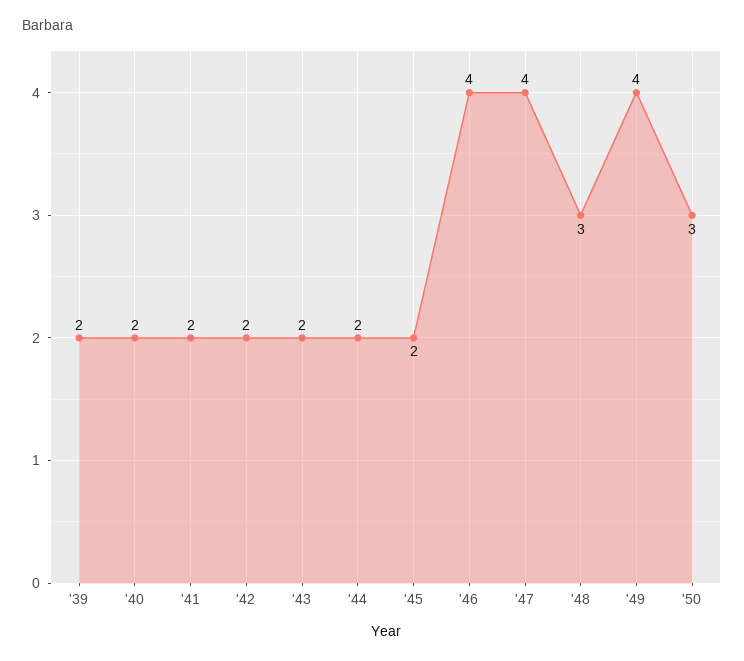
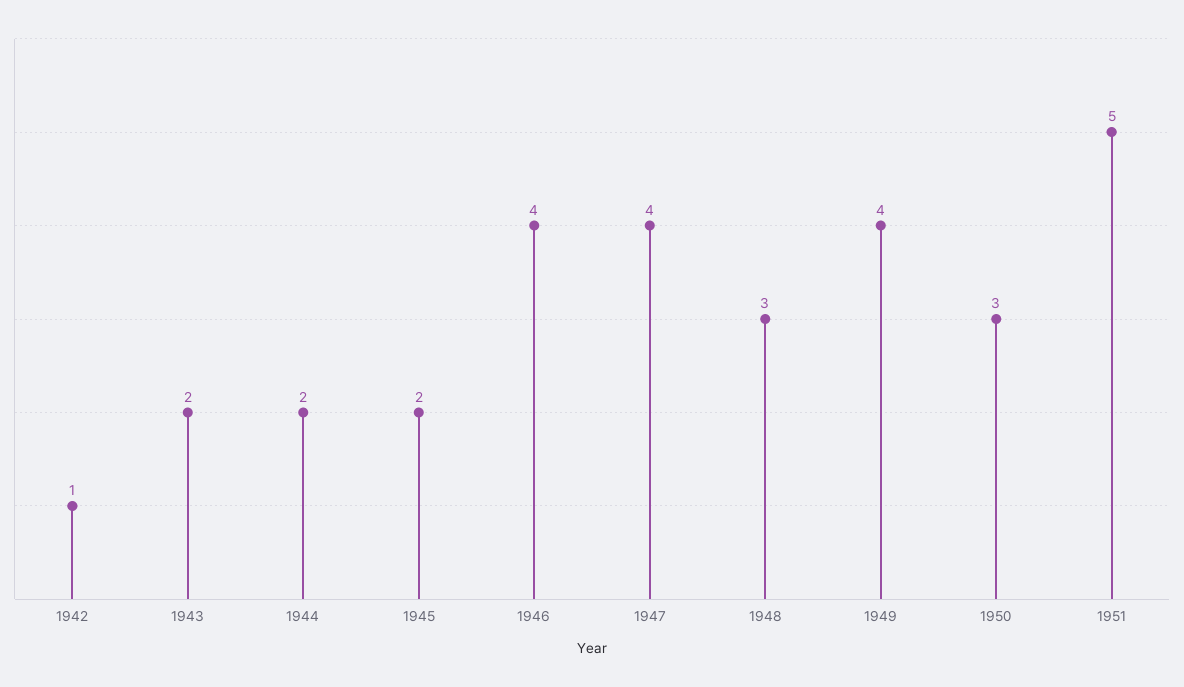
'39: 2 -> none
'40: 2 -> none
'41: 2 -> none
'42: 2 -> 1
1951: none -> 5

